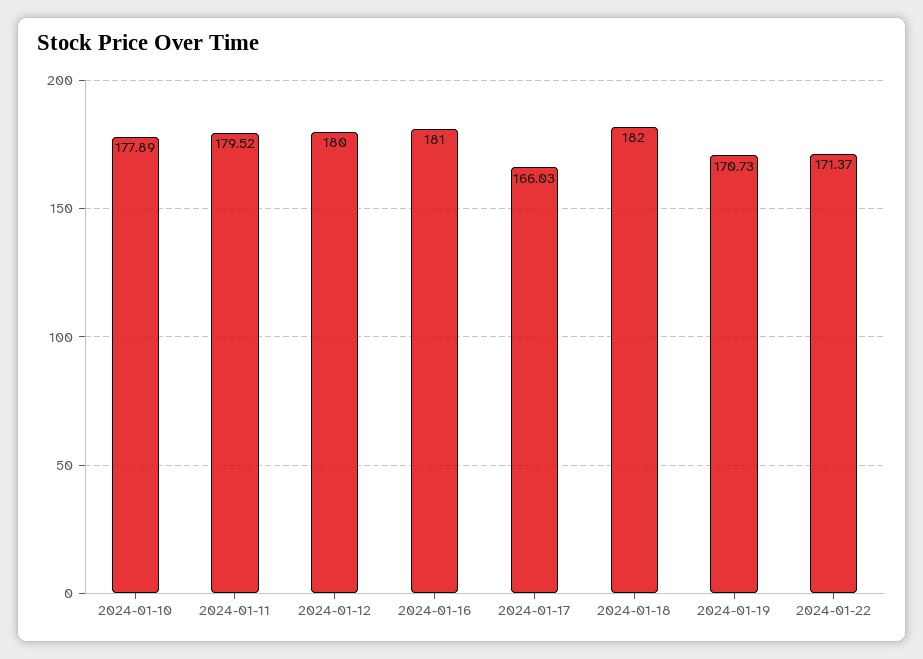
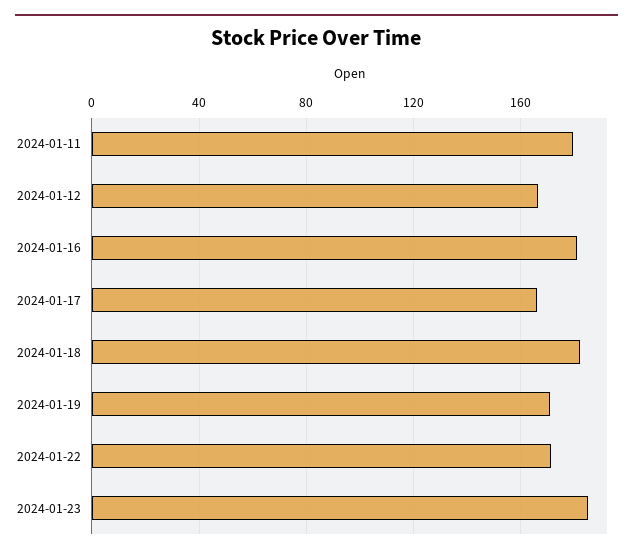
2024-01-10: 177.89 -> none
2024-01-12: 180 -> 165
2024-01-23: none -> 185

